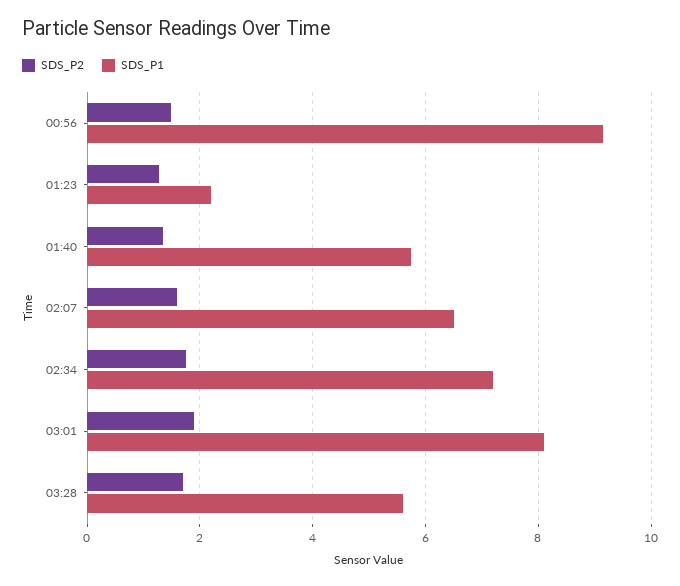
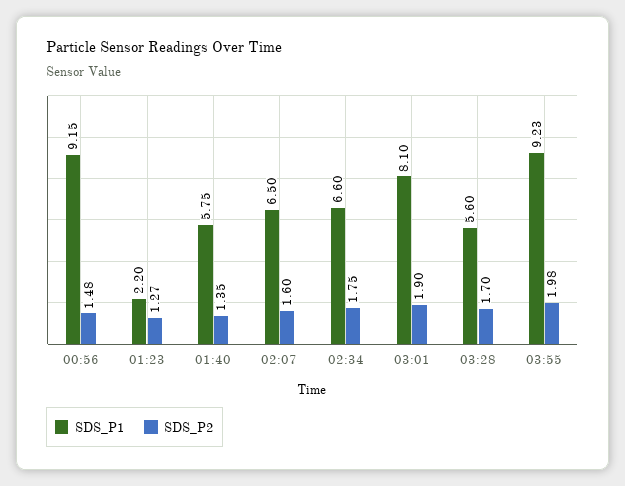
SDS_P1, 02:34: 7.2 -> 6.6
SDS_P1, 03:55: none -> 9.23
SDS_P2, 03:55: none -> 1.98

